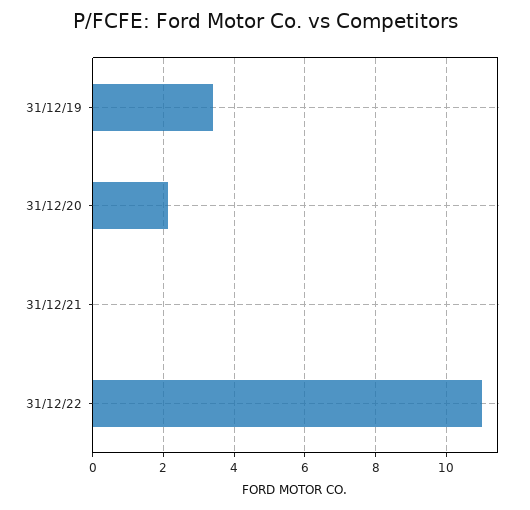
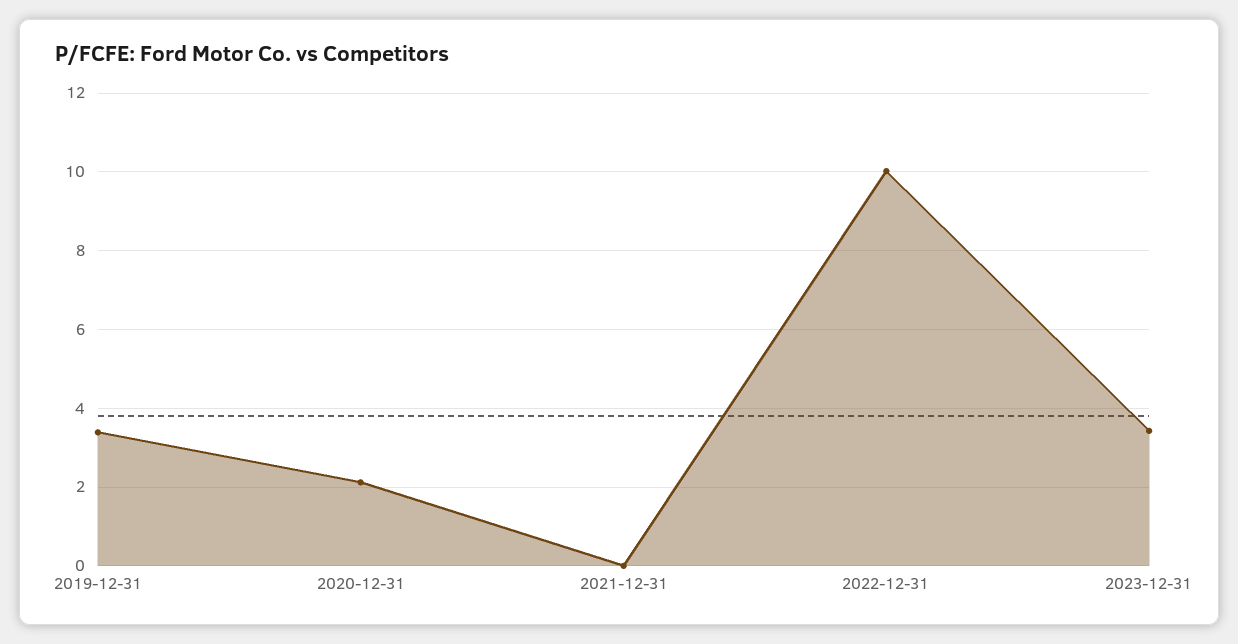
31/12/22: 11 -> 10
2023-12-31: none -> 3.4

